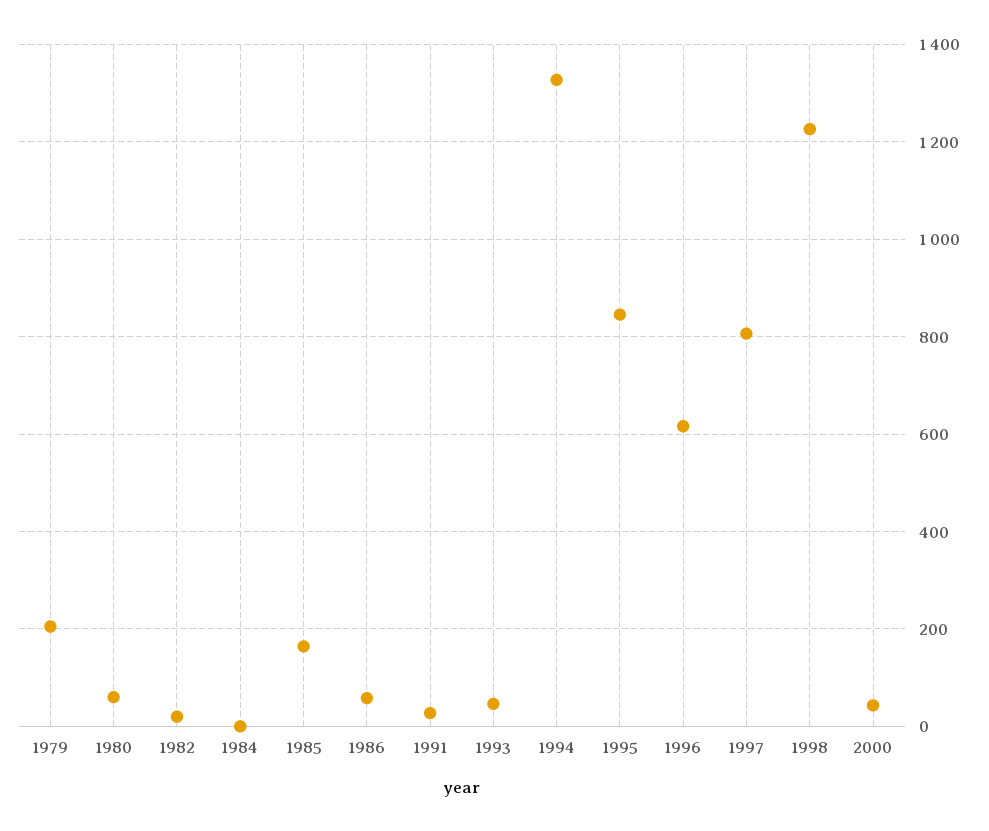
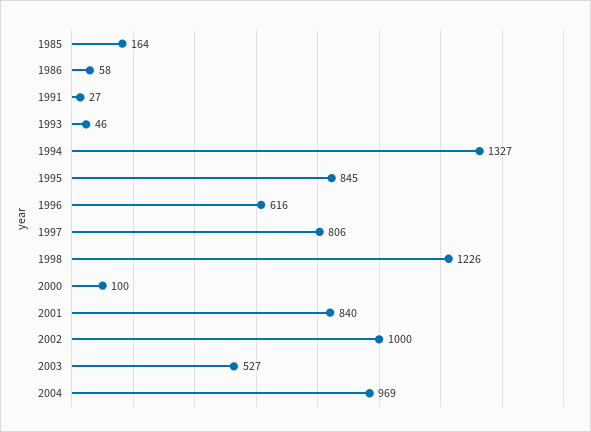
1979: 200 -> none
1980: 60 -> none
1982: 20 -> none
1984: 0 -> none
2000: 40 -> 100
2001: none -> 840
2002: none -> 1000
2003: none -> 527
2004: none -> 969

